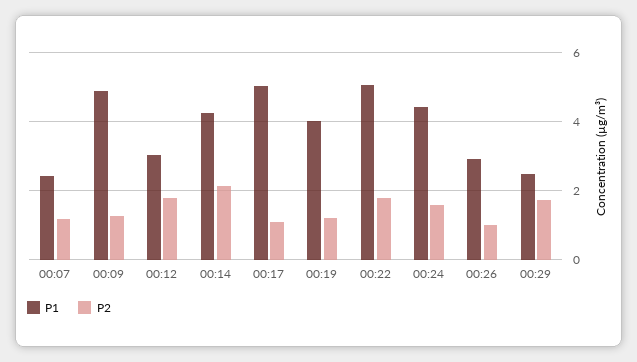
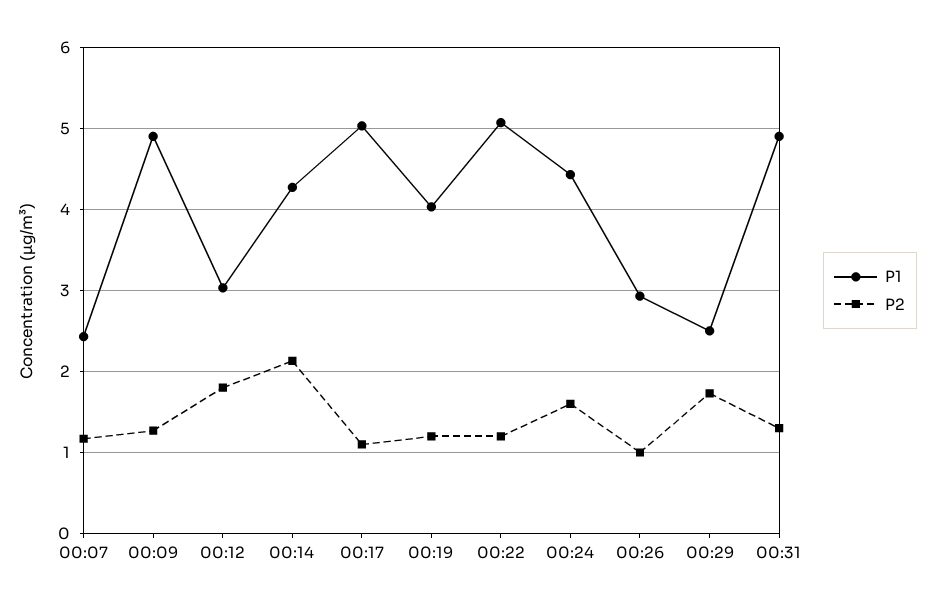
P2, 00:22: 1.8 -> 1.2
P1, 00:31: none -> 4.9
P2, 00:31: none -> 1.3

